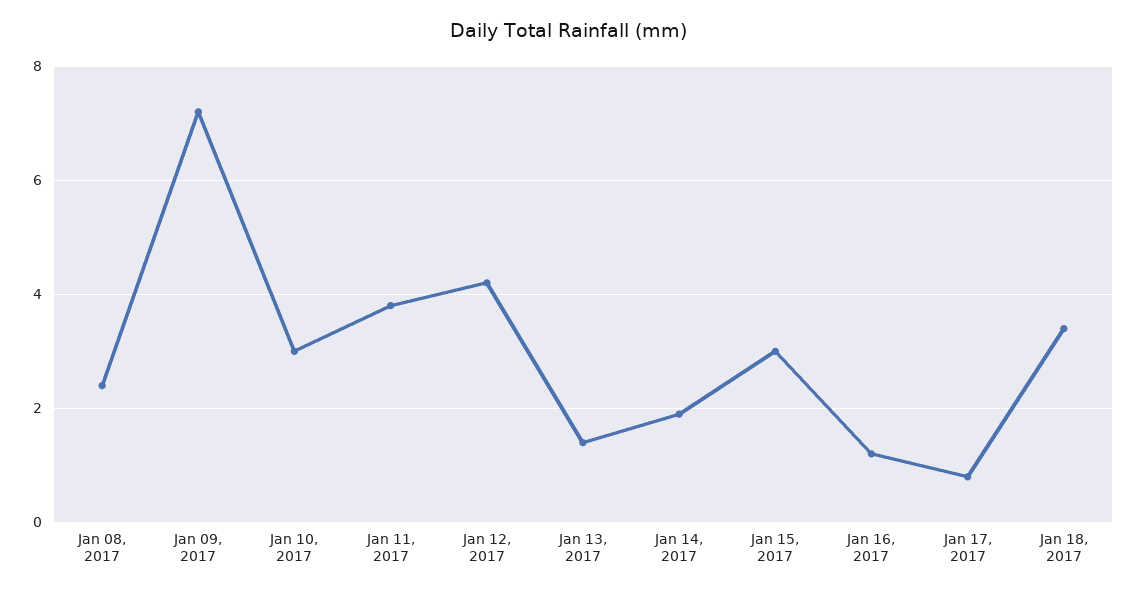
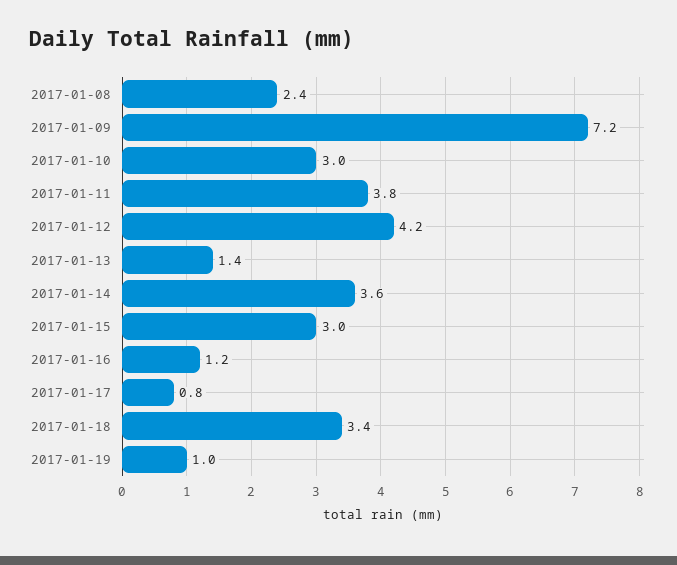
Jan 14, 2017: 2 -> 3.6
2017-01-19: none -> 1

